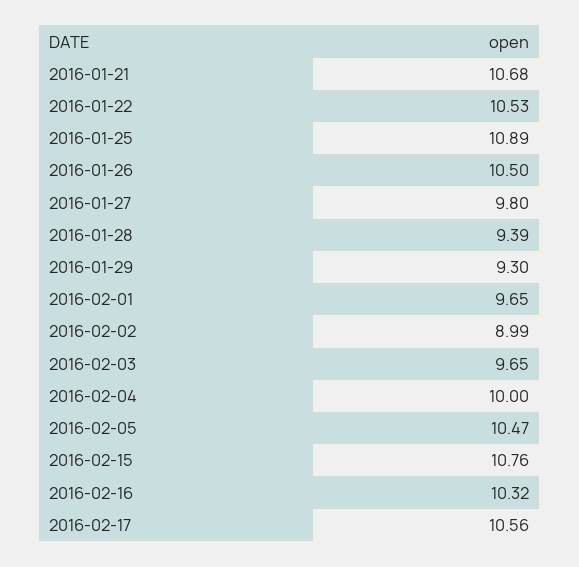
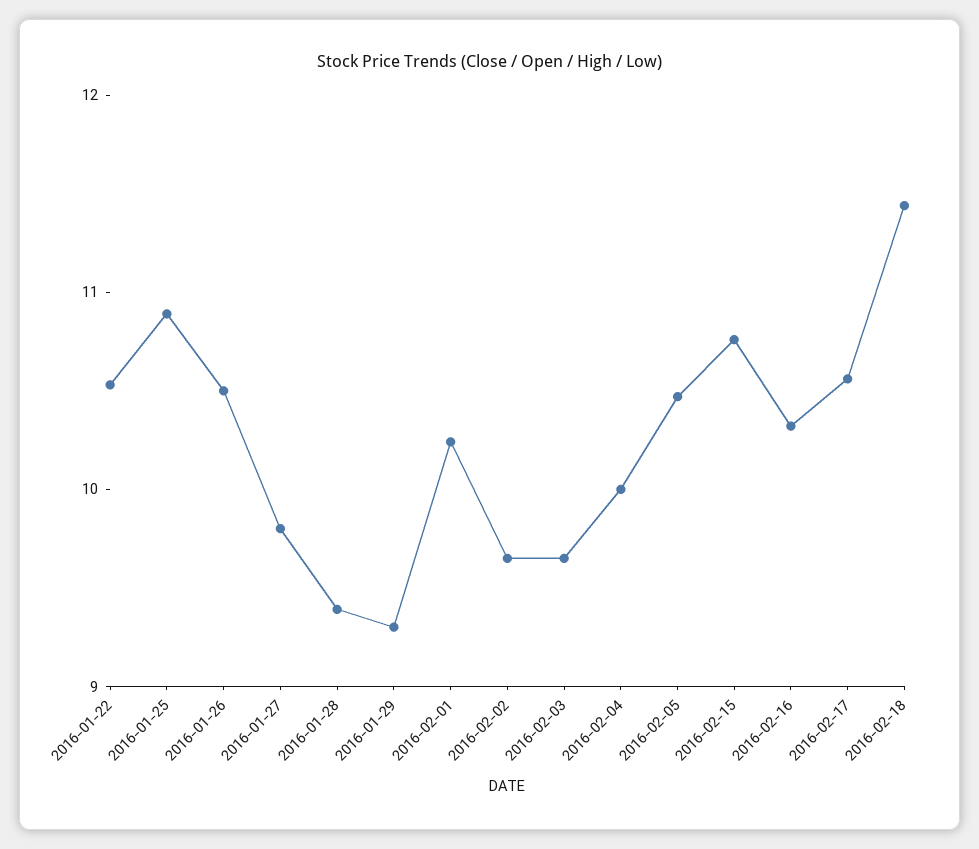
2016-01-21: 10.68 -> none
2016-02-01: 9.65 -> 10.2
2016-02-02: 8.99 -> 9.6
2016-02-18: none -> 11.4

